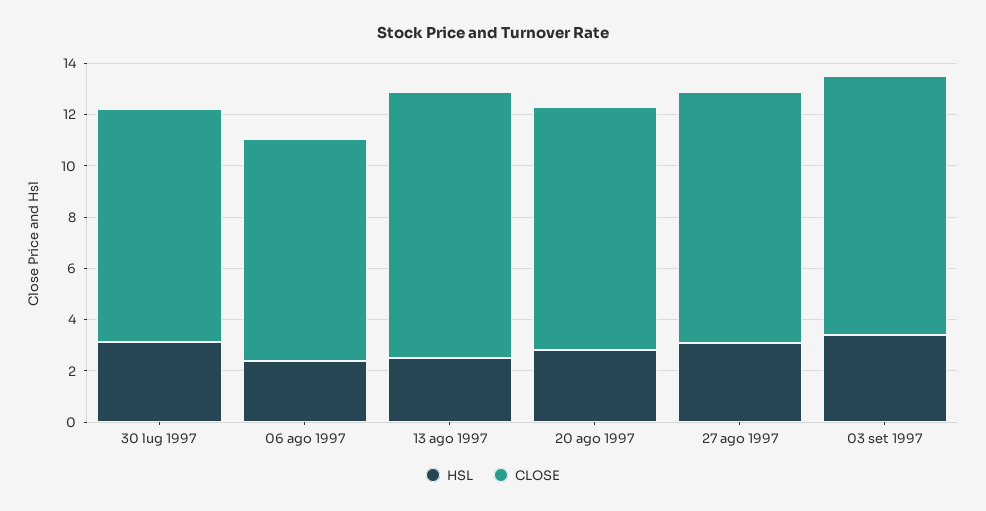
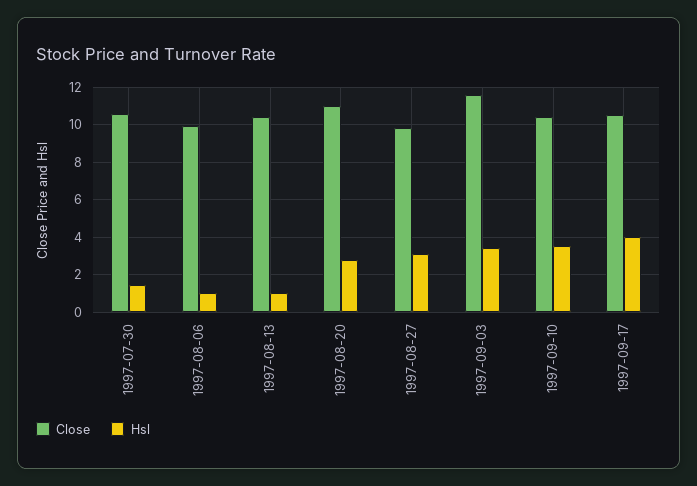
HSL, 30 lug 1997: 3 -> 1.5
CLOSE, 30 lug 1997: 9 -> 10.5
HSL, 06 ago 1997: 2.5 -> 1
CLOSE, 06 ago 1997: 8.5 -> 10
HSL, 13 ago 1997: 2.5 -> 1
CLOSE, 20 ago 1997: 9.5 -> 11
CLOSE, 03 set 1997: 10 -> 11.5
CLOSE, 1997-09-10: none -> 10.5
HSL, 1997-09-10: none -> 3.5
CLOSE, 1997-09-17: none -> 10.5
HSL, 1997-09-17: none -> 4

